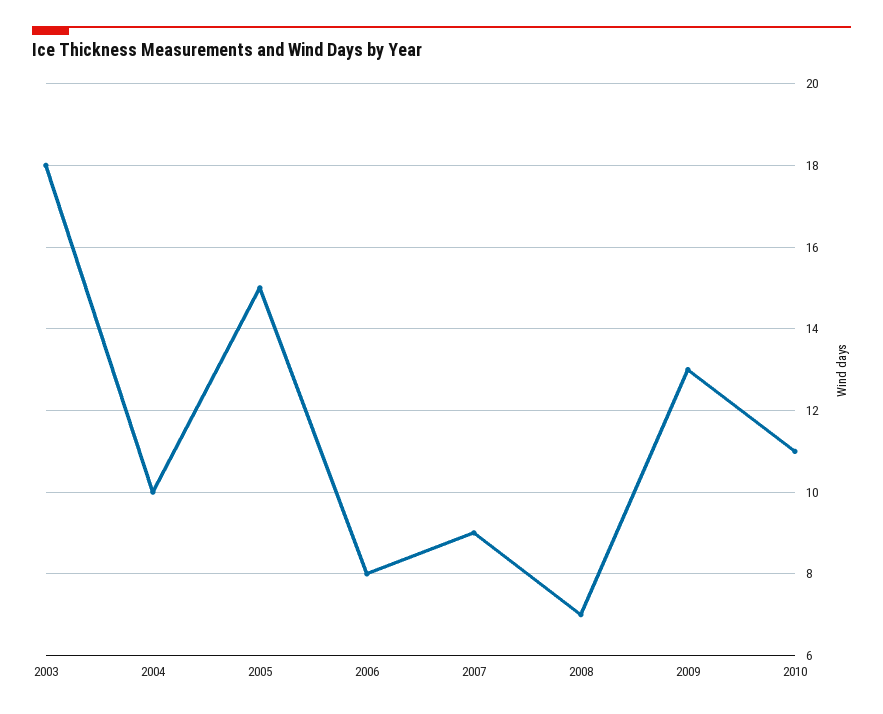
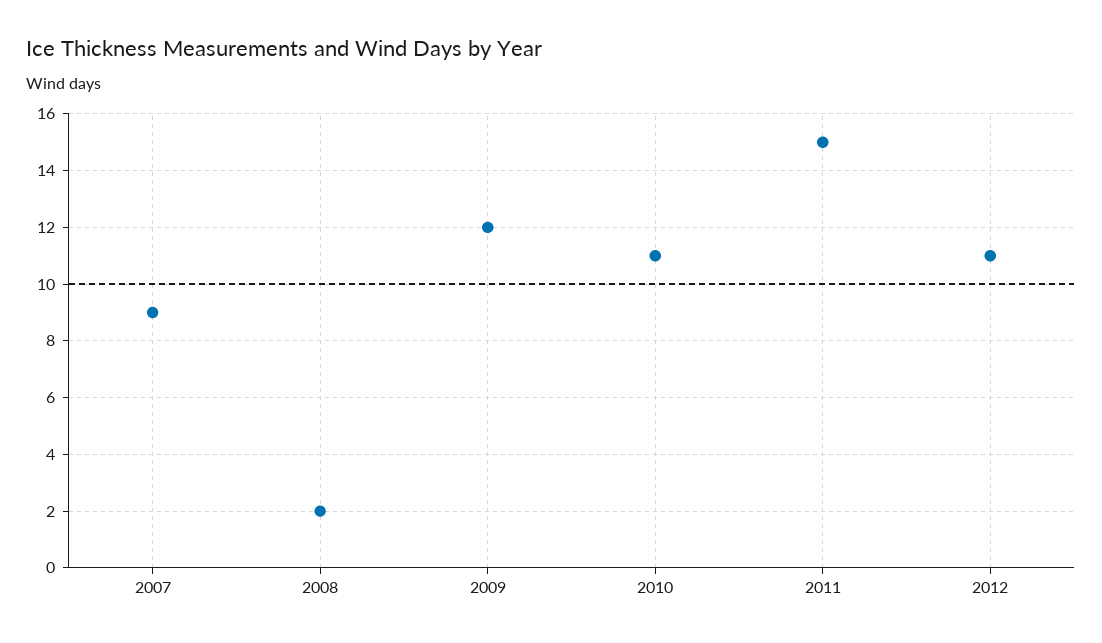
2003: 18 -> none
2004: 10 -> none
2005: 15 -> none
2006: 8 -> none
2008: 7 -> 2
2009: 13 -> 12
2011: none -> 15
2012: none -> 11

